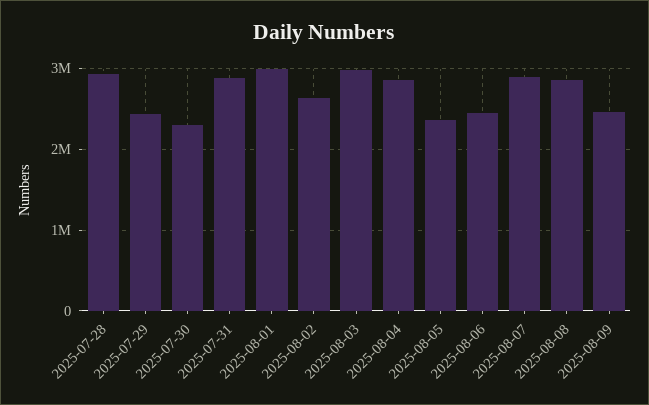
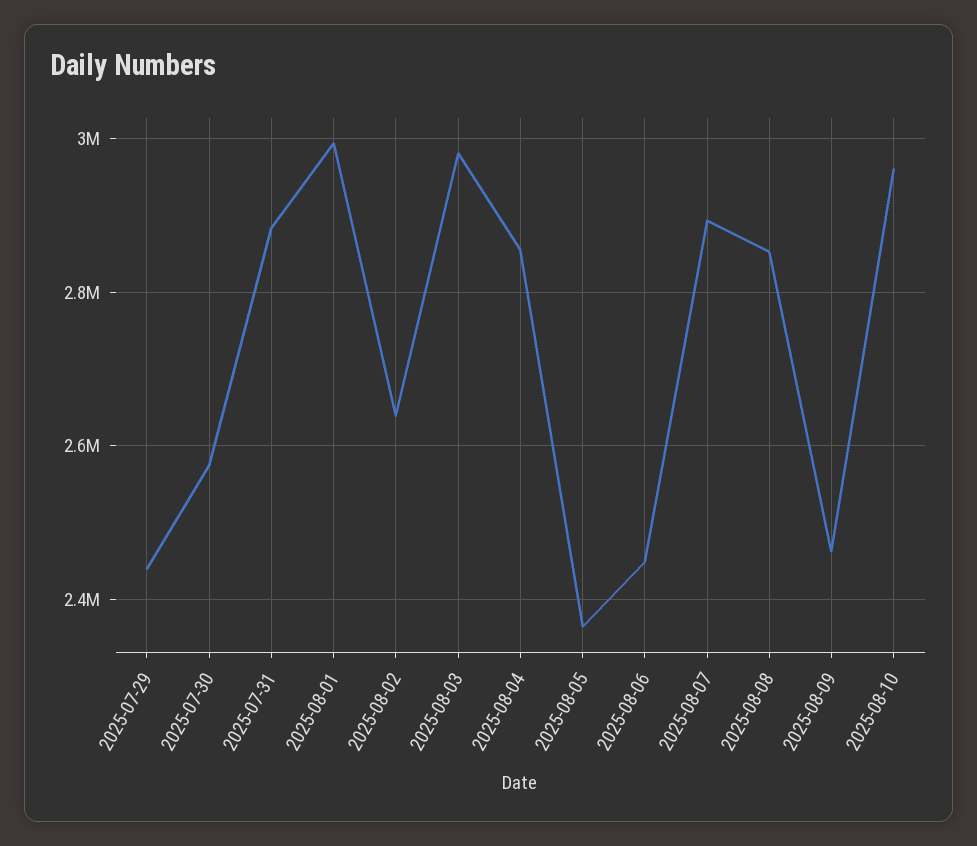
2025-07-28: 2900000 -> none
2025-07-30: 2300000 -> 2580000
2025-08-10: none -> 2960000

